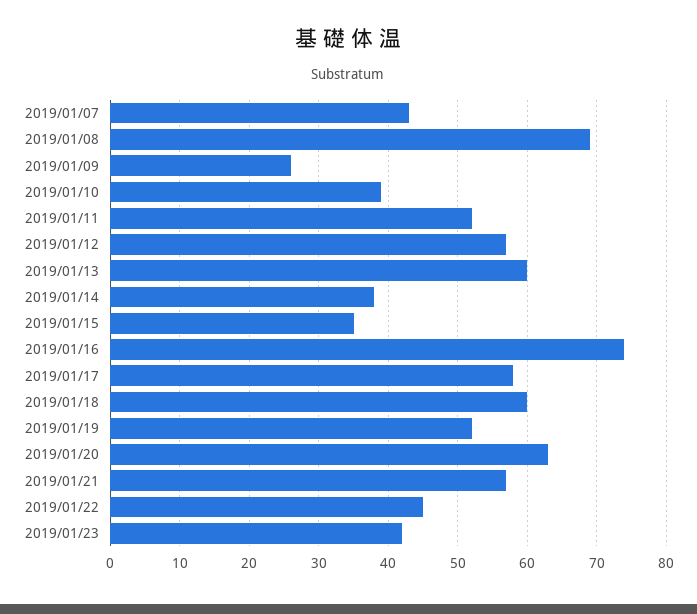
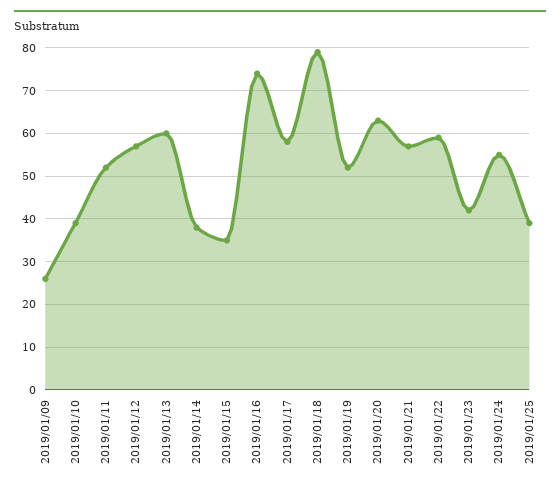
2019/01/07: 43 -> none
2019/01/08: 69 -> none
2019/01/18: 60 -> 80
2019/01/22: 45 -> 60
2019/01/24: none -> 55
2019/01/25: none -> 40

